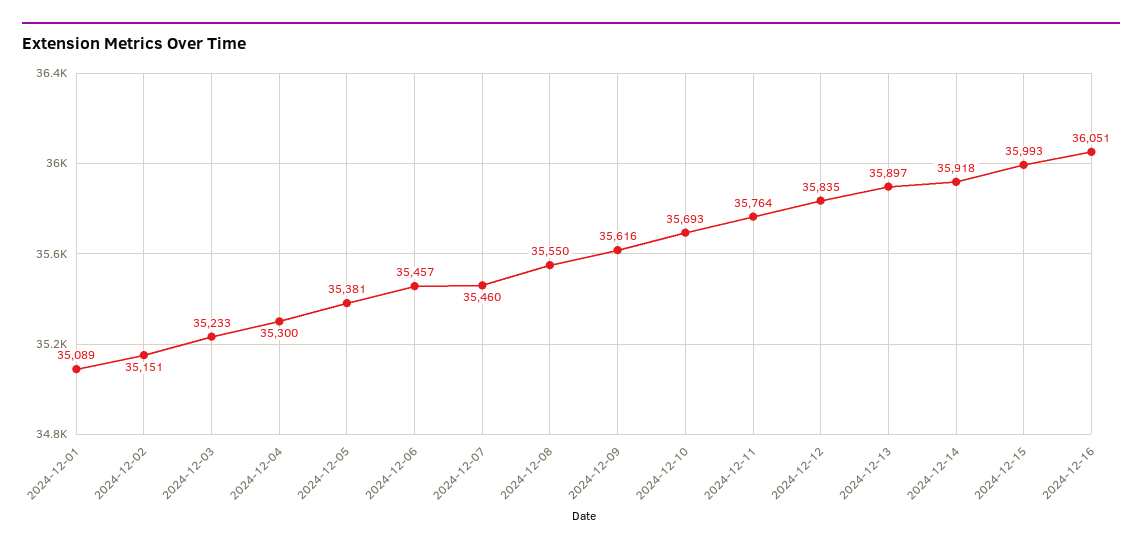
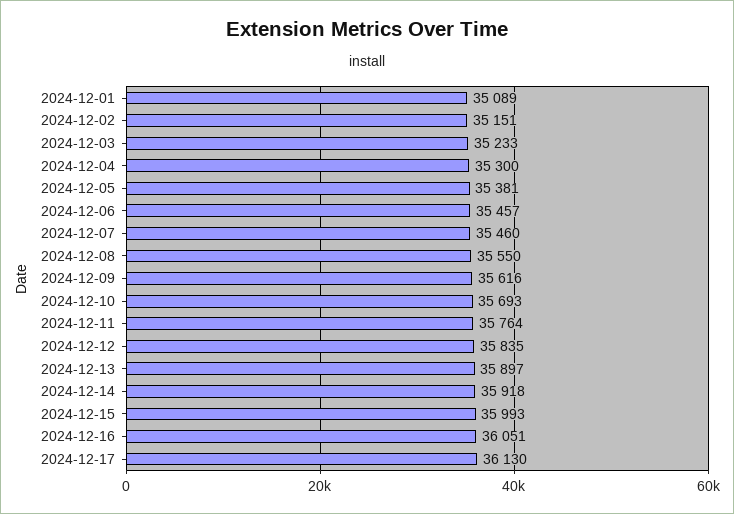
2024-12-17: none -> 36130

